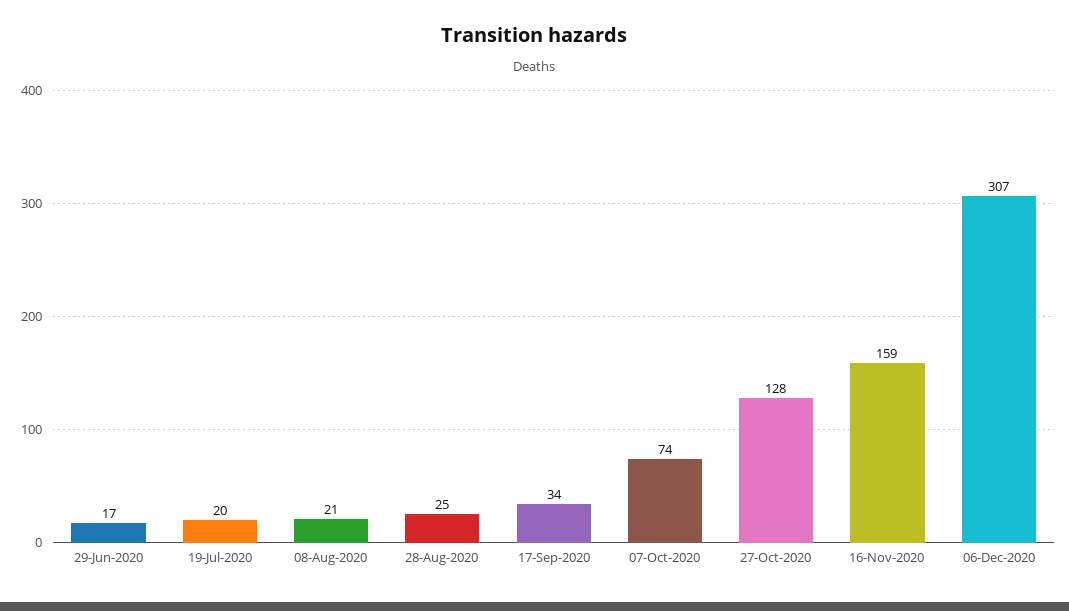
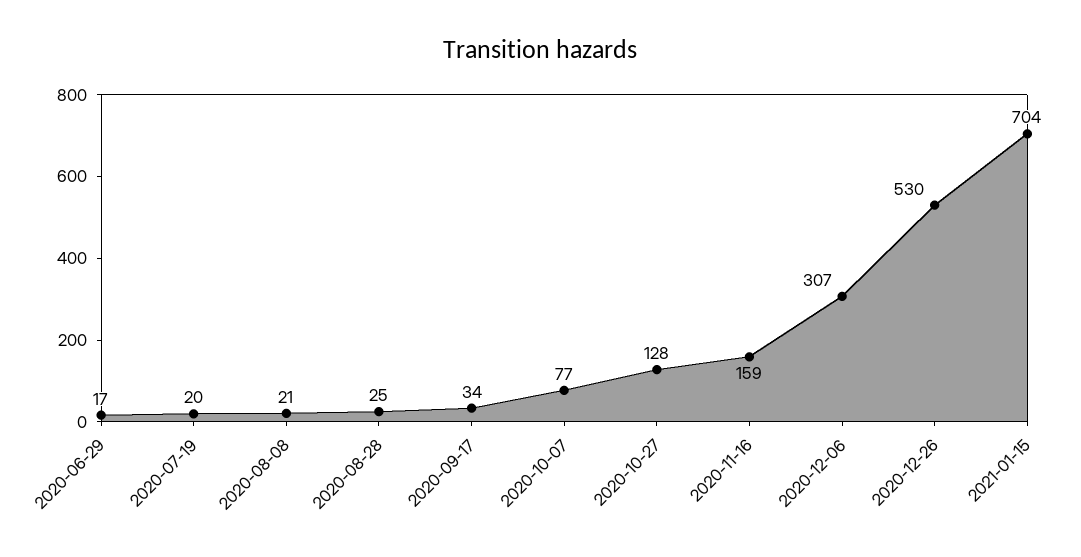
07-Oct-2020: 74 -> 77
2020-12-26: none -> 530
2021-01-15: none -> 704

